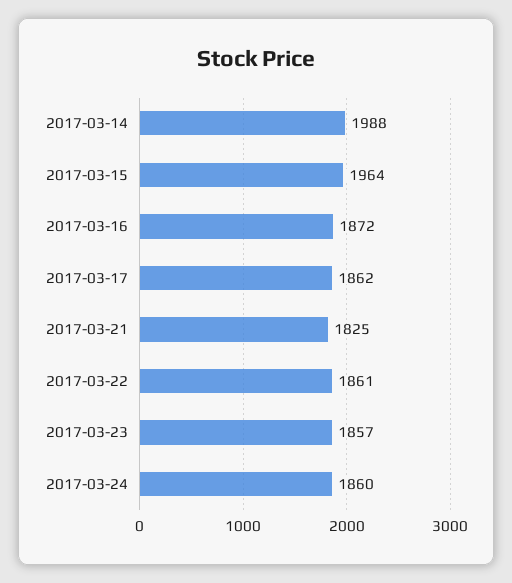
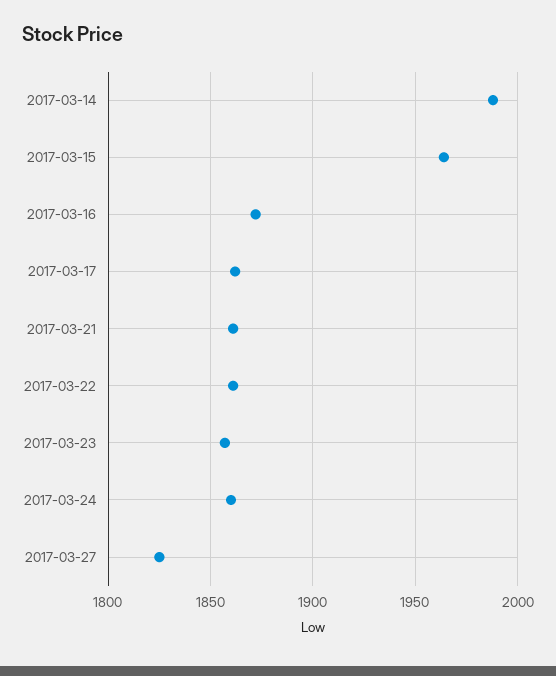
2017-03-21: 1825 -> 1860
2017-03-27: none -> 1825

